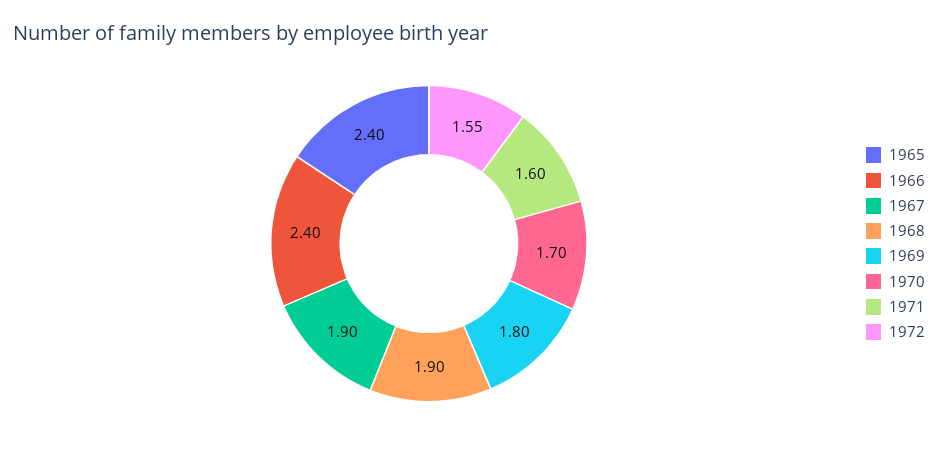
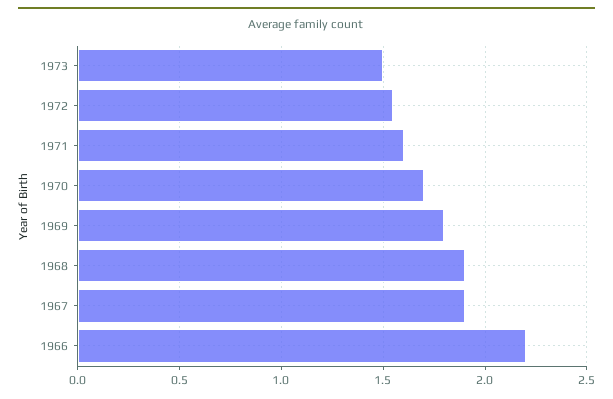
1965: 2.4 -> none
1966: 2.4 -> 2.2
1973: none -> 1.5

